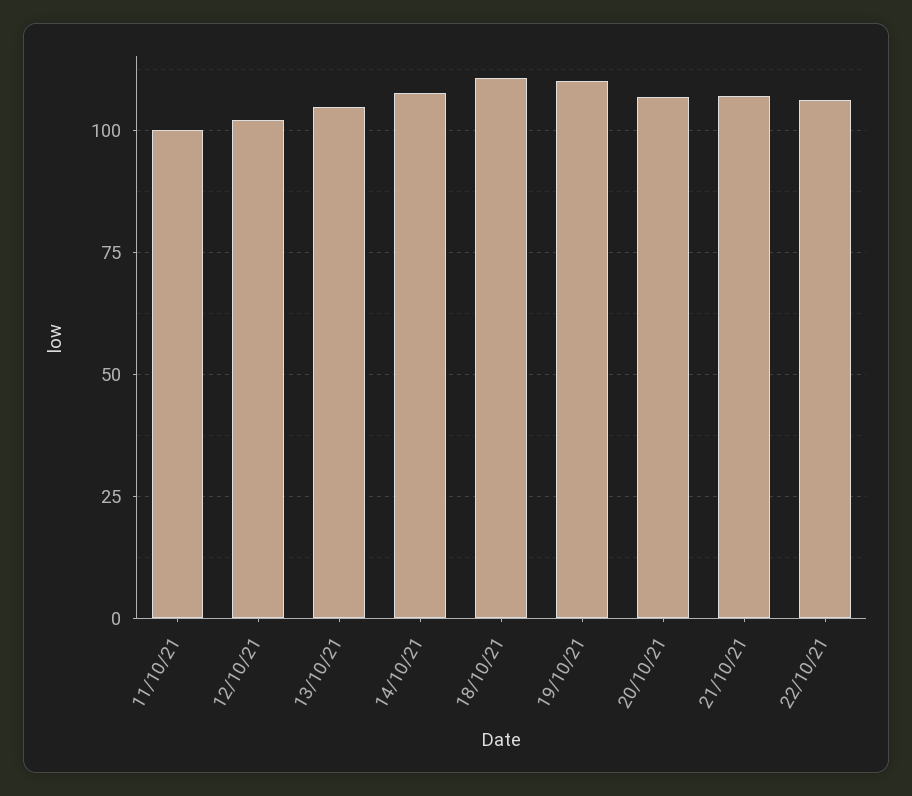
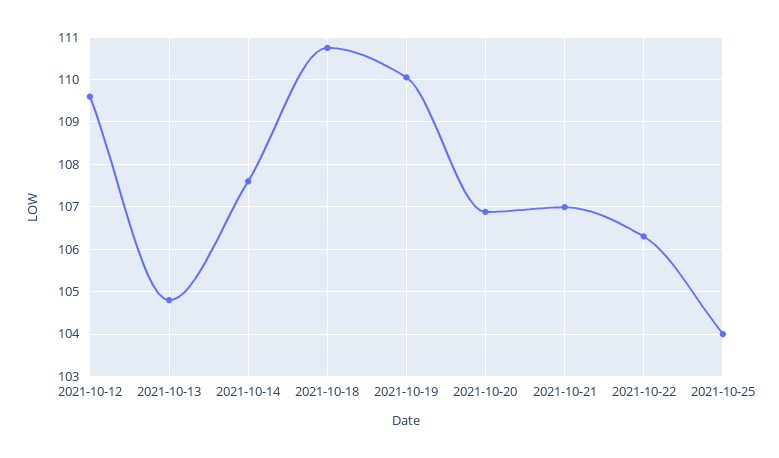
11/10/21: 100 -> none
12/10/21: 102.5 -> 109.6
2021-10-25: none -> 104

